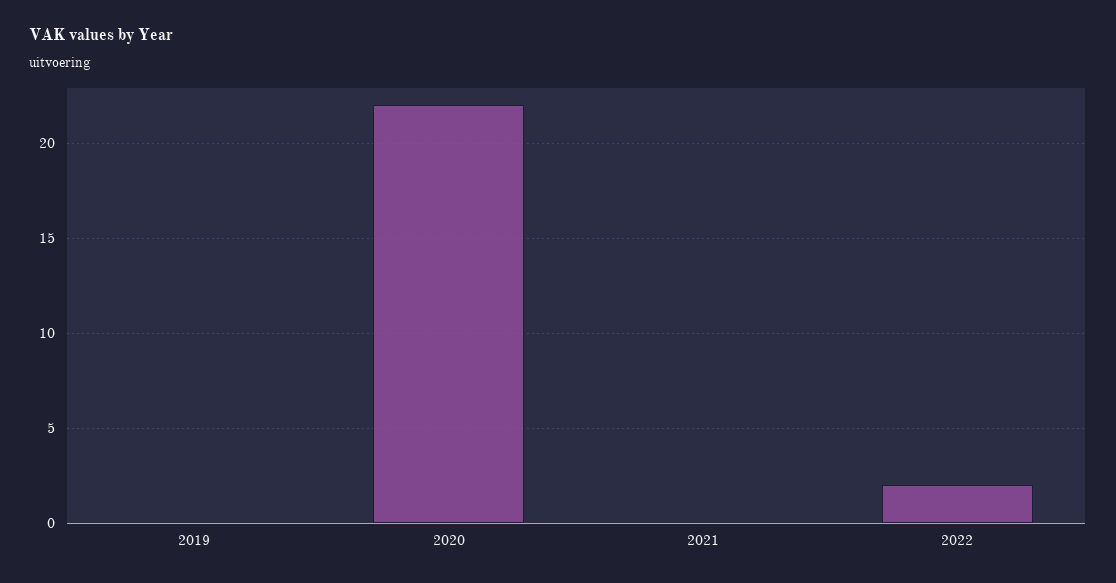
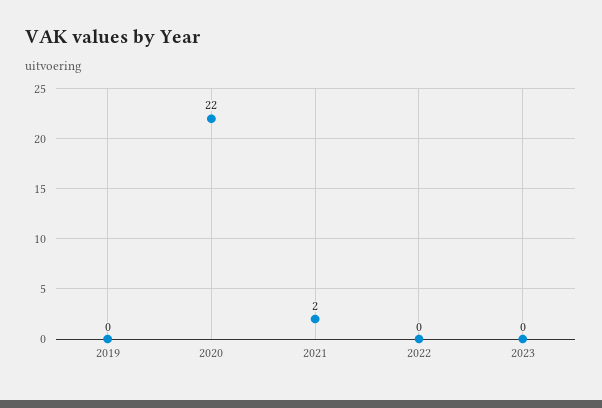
2021: 0 -> 2
2022: 2 -> 0
2023: none -> 0

